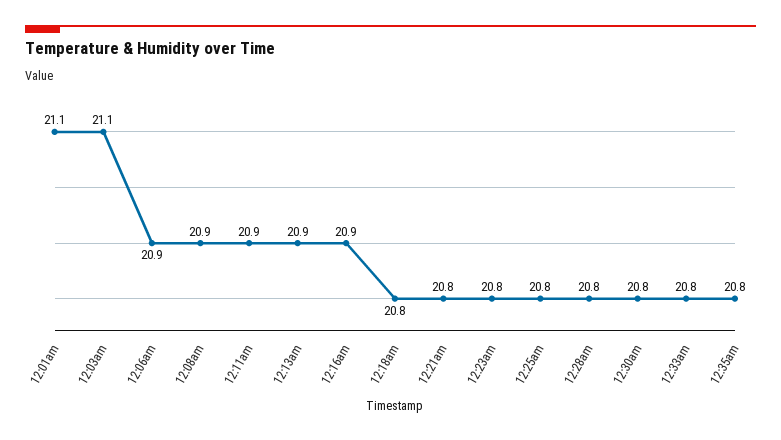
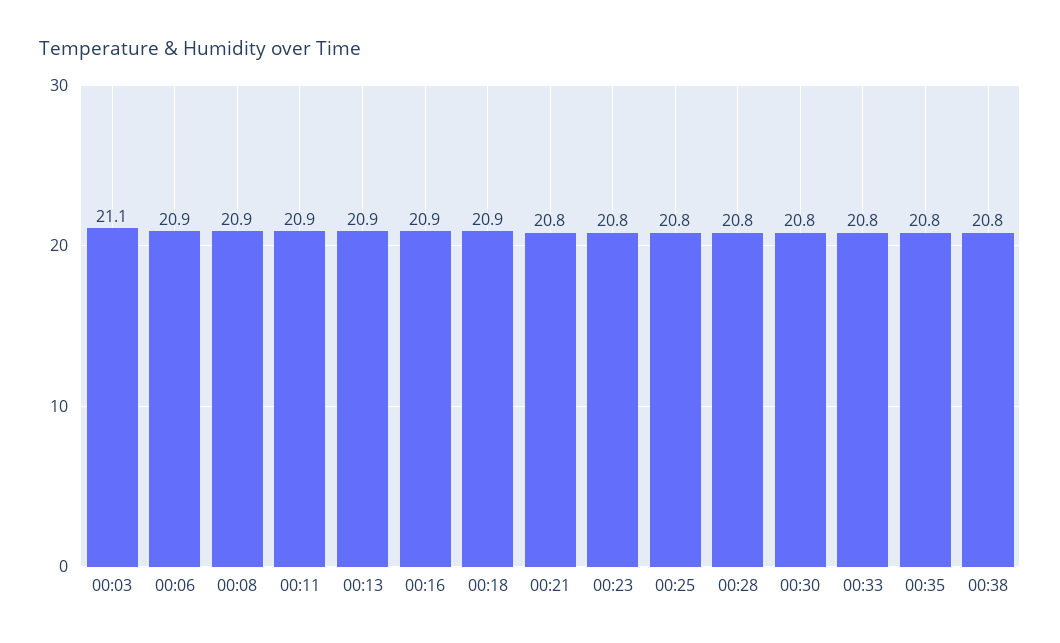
12:01am: 21.1 -> none
12:18am: 20.8 -> 20.9
00:38: none -> 20.8

